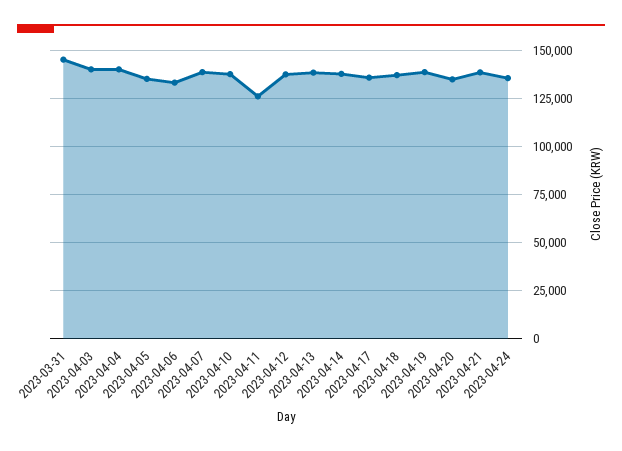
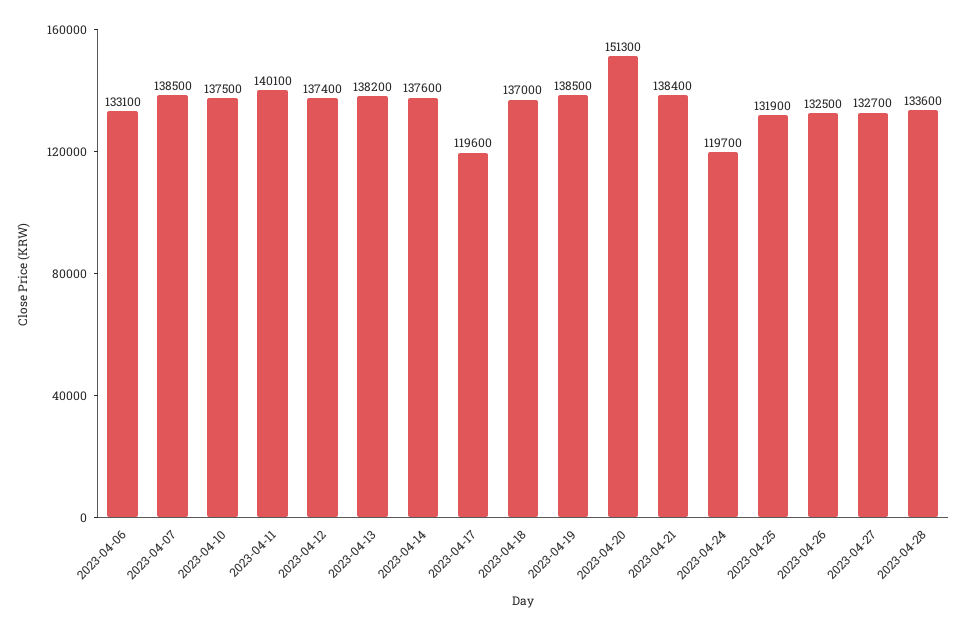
2023-03-31: 145000 -> none
2023-04-03: 140000 -> none
2023-04-04: 140000 -> none
2023-04-05: 135000 -> none
2023-04-11: 125000 -> 140100
2023-04-17: 135000 -> 119600
2023-04-20: 135000 -> 151300
2023-04-24: 135000 -> 119700
2023-04-25: none -> 131900
2023-04-26: none -> 132500
2023-04-27: none -> 132700
2023-04-28: none -> 133600

